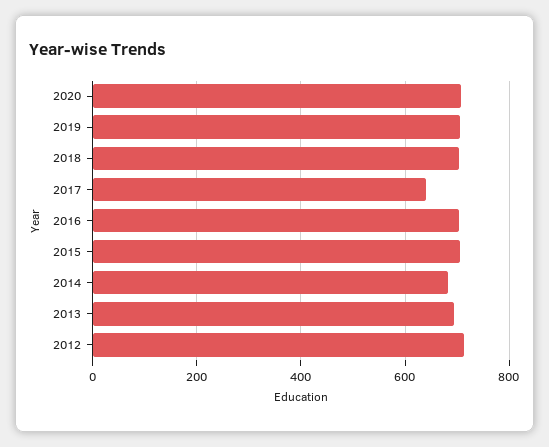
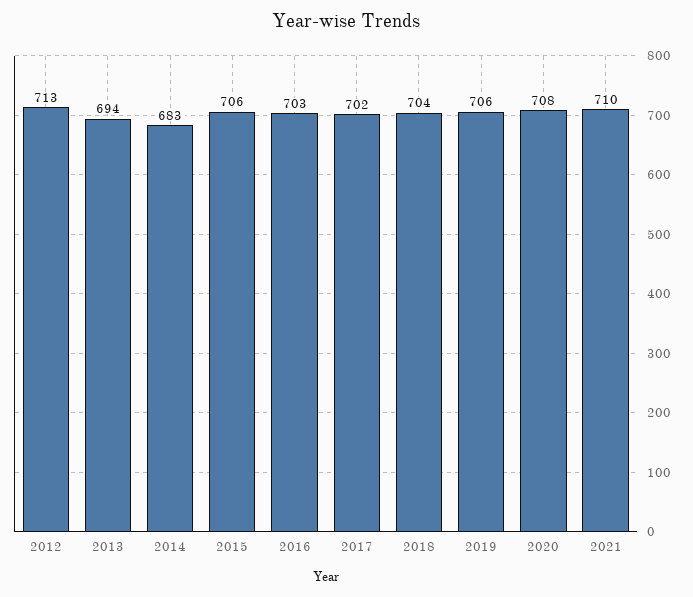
2017: 640 -> 702
2021: none -> 710

